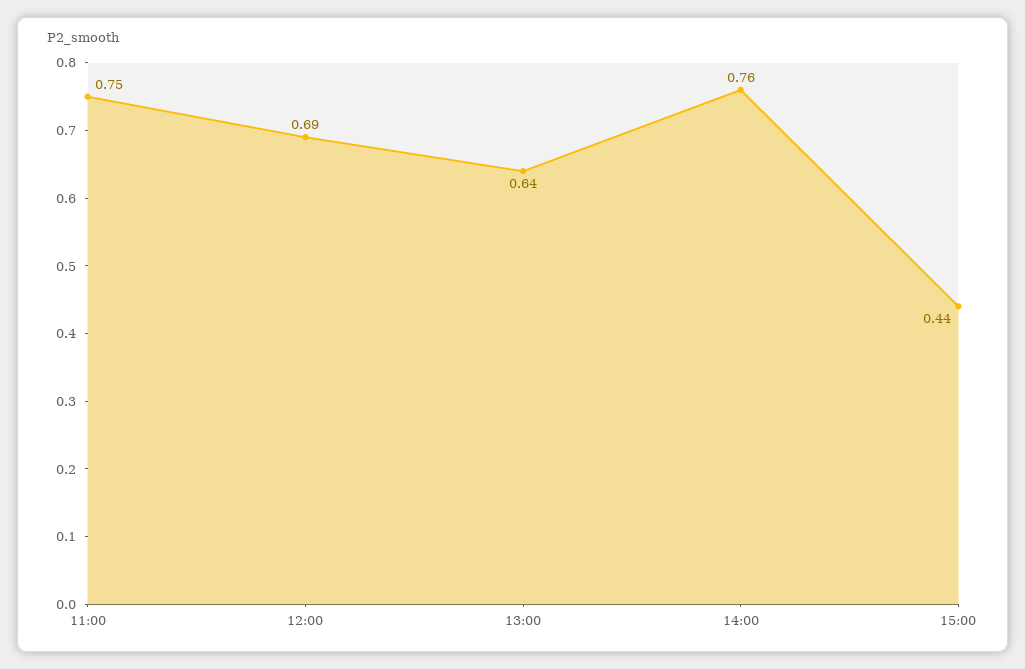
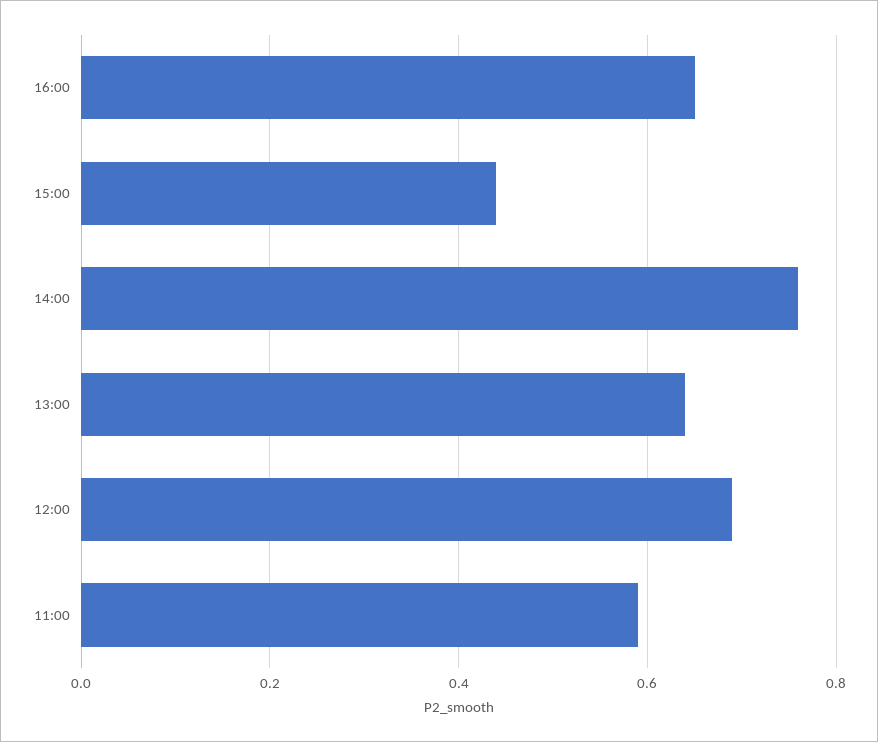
11:00: 0.75 -> 0.6
16:00: none -> 0.65

